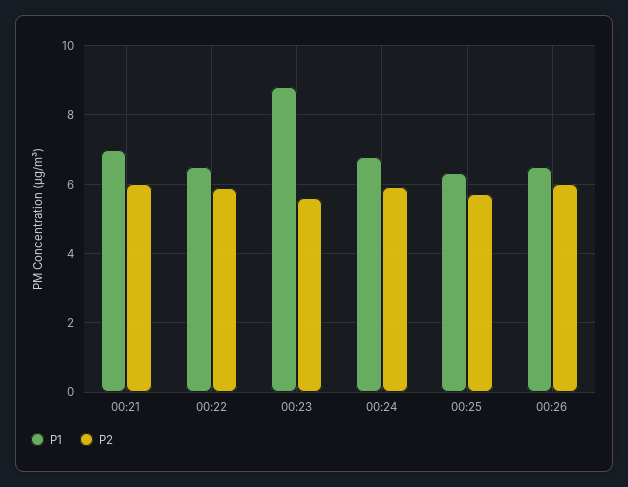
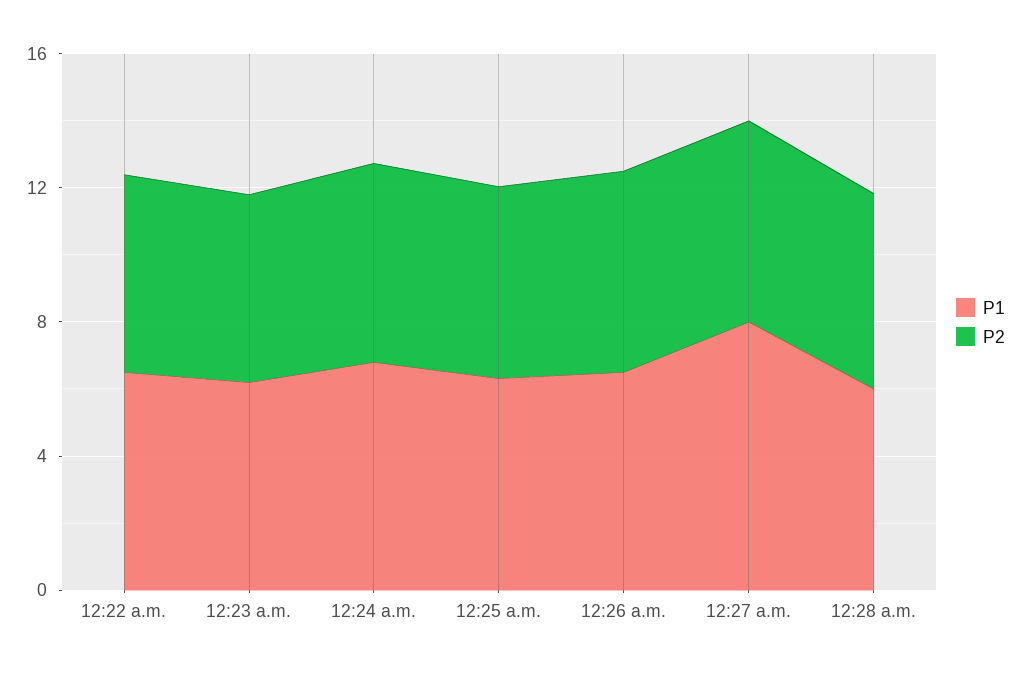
P1, 00:21: 7 -> none
P2, 00:21: 6 -> none
P1, 00:23: 8.8 -> 6
P1, 12:27 a.m.: none -> 8
P2, 12:27 a.m.: none -> 6
P1, 12:28 a.m.: none -> 6
P2, 12:28 a.m.: none -> 6

